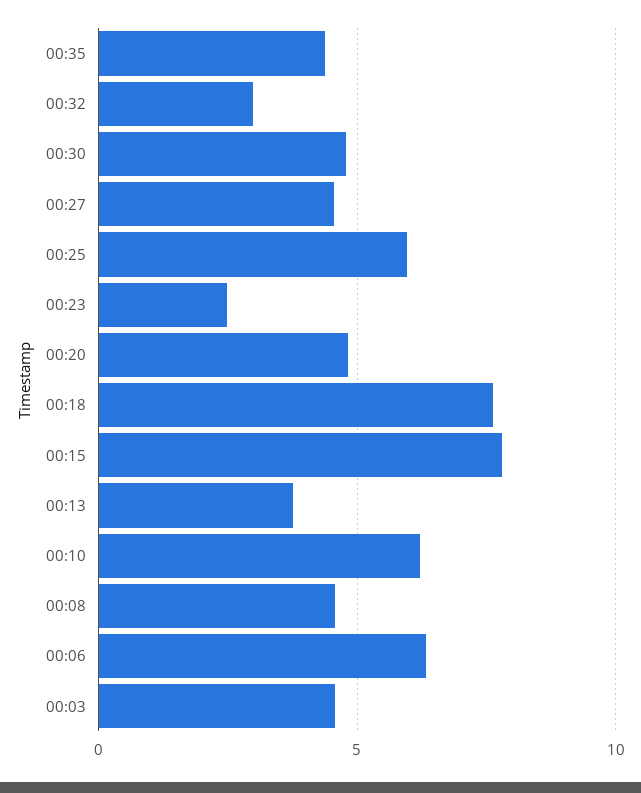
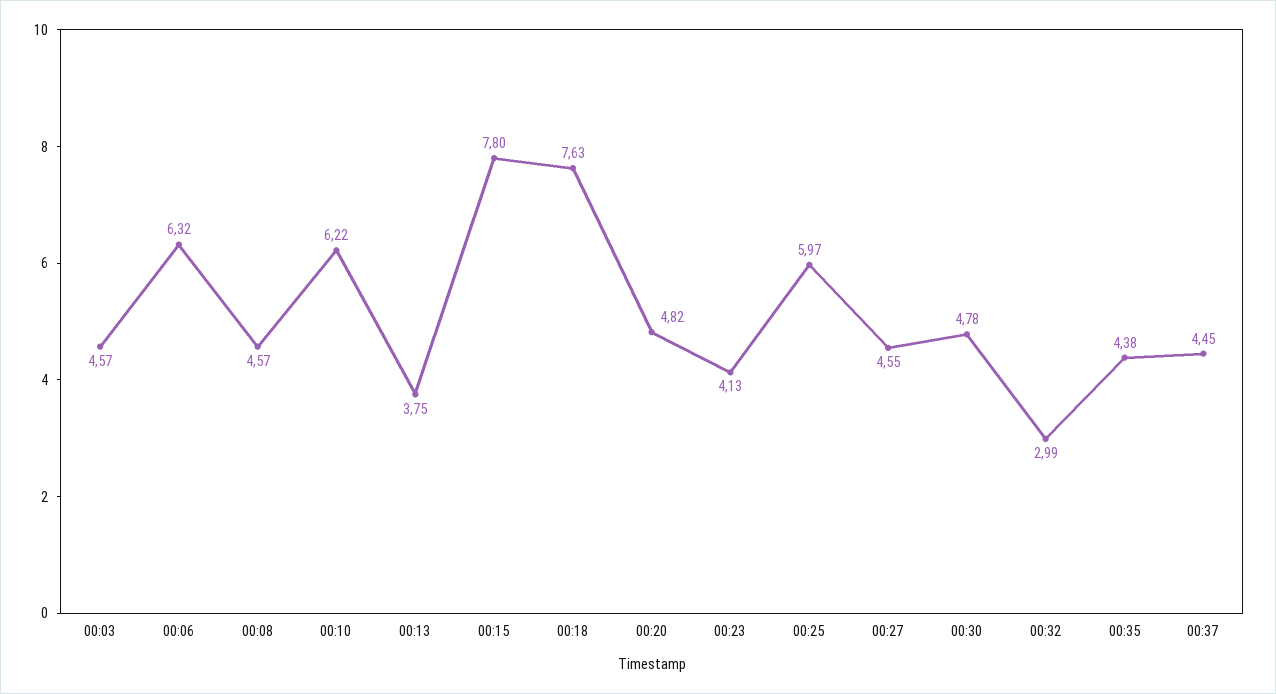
00:23: 2.5 -> 4.13
00:37: none -> 4.45

